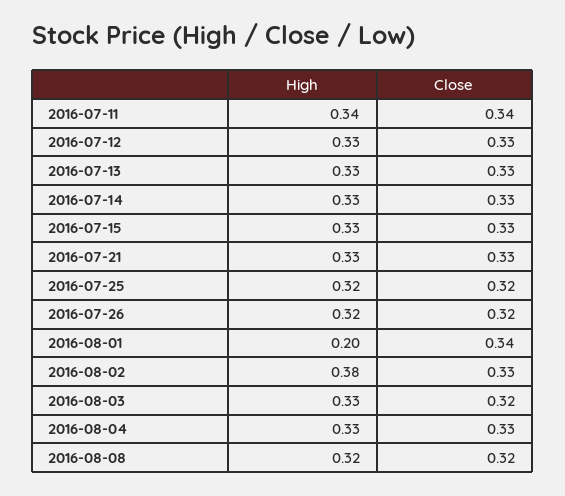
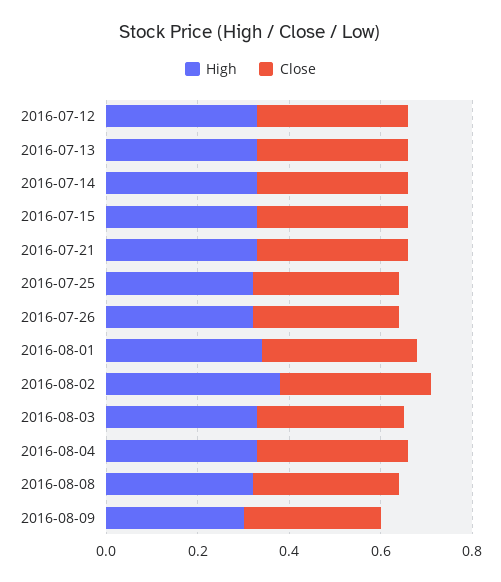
High, 2016-07-11: 0.34 -> none
Close, 2016-07-11: 0.34 -> none
High, 2016-08-01: 0.2 -> 0.35
High, 2016-08-09: none -> 0.3
Close, 2016-08-09: none -> 0.3

